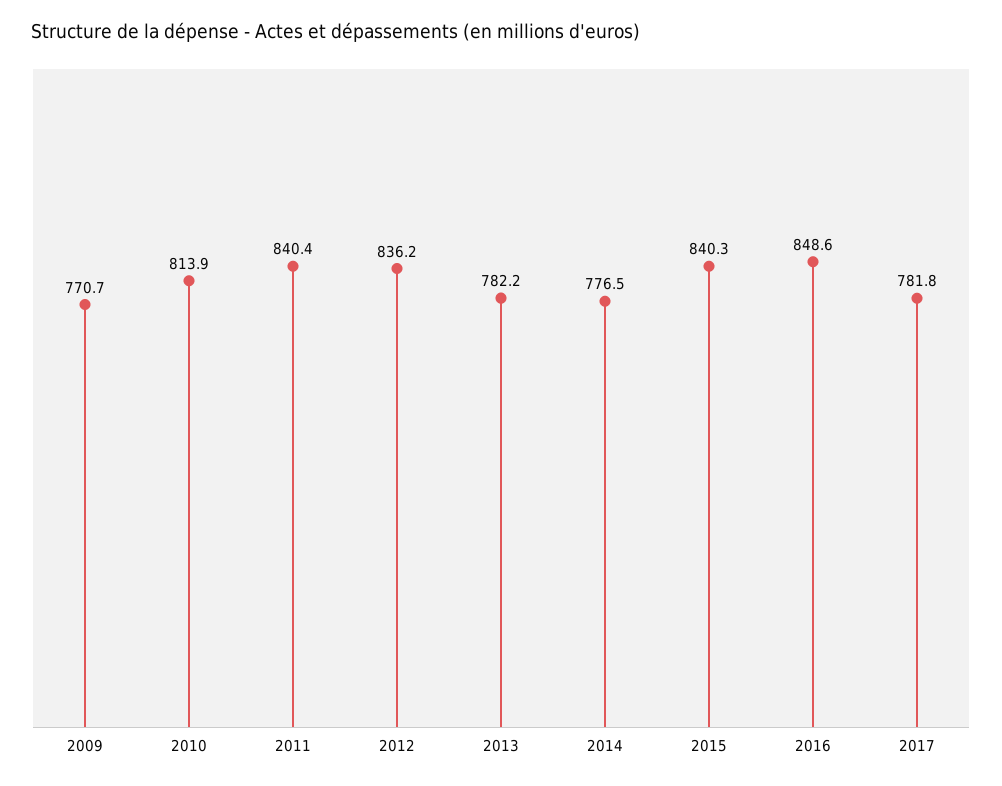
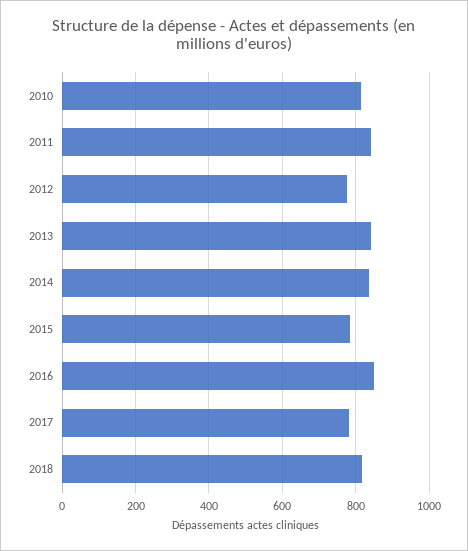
2009: 770.7 -> none
2012: 836.2 -> 780
2013: 782.2 -> 840
2014: 776.5 -> 840
2015: 840.3 -> 780
2018: none -> 820

